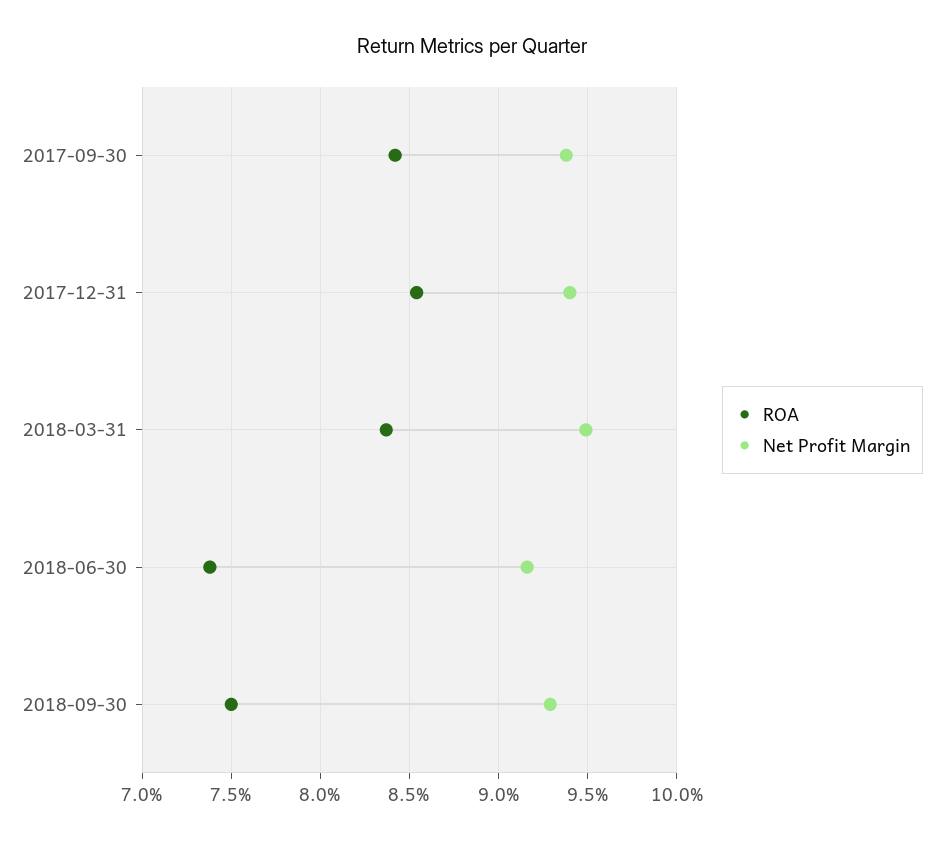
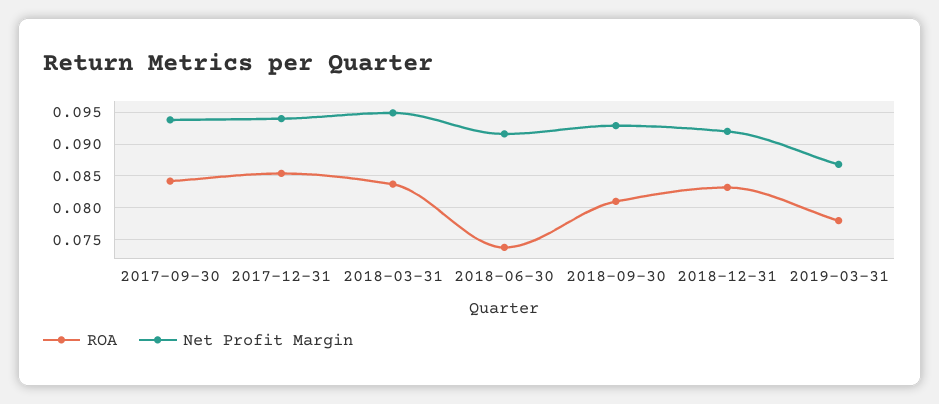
ROA, 2018-09-30: 0.075 -> 0.081
ROA, 2018-12-31: none -> 0.083
Net Profit Margin, 2018-12-31: none -> 0.092
ROA, 2019-03-31: none -> 0.078
Net Profit Margin, 2019-03-31: none -> 0.087

